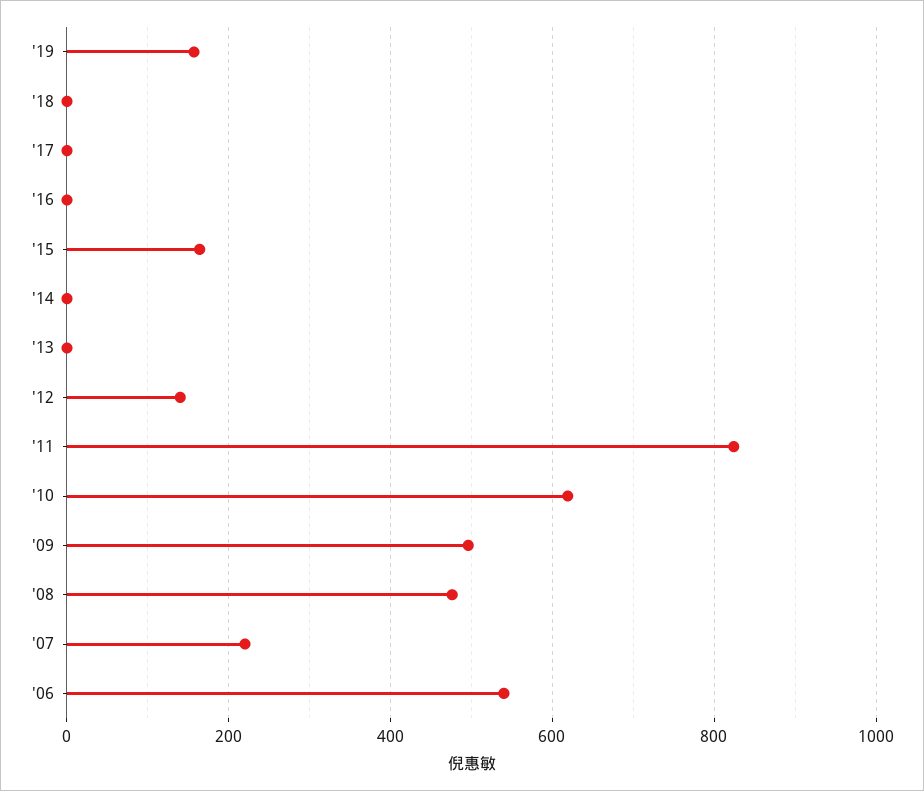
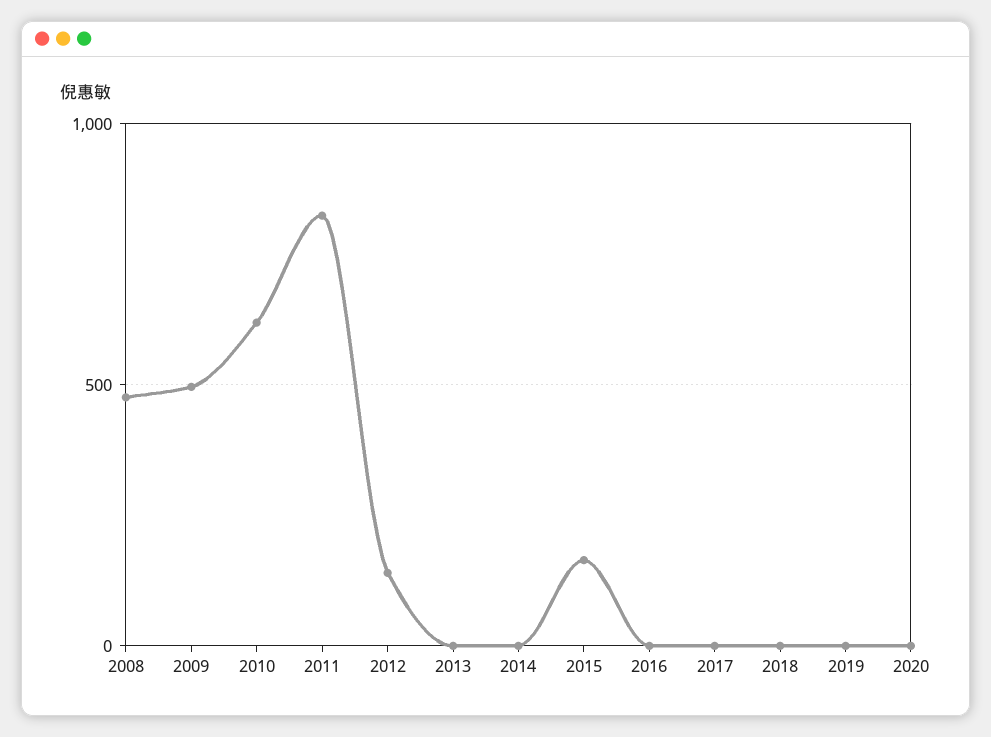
'19: 160 -> 0
'07: 220 -> none
'06: 540 -> none
2020: none -> 0

